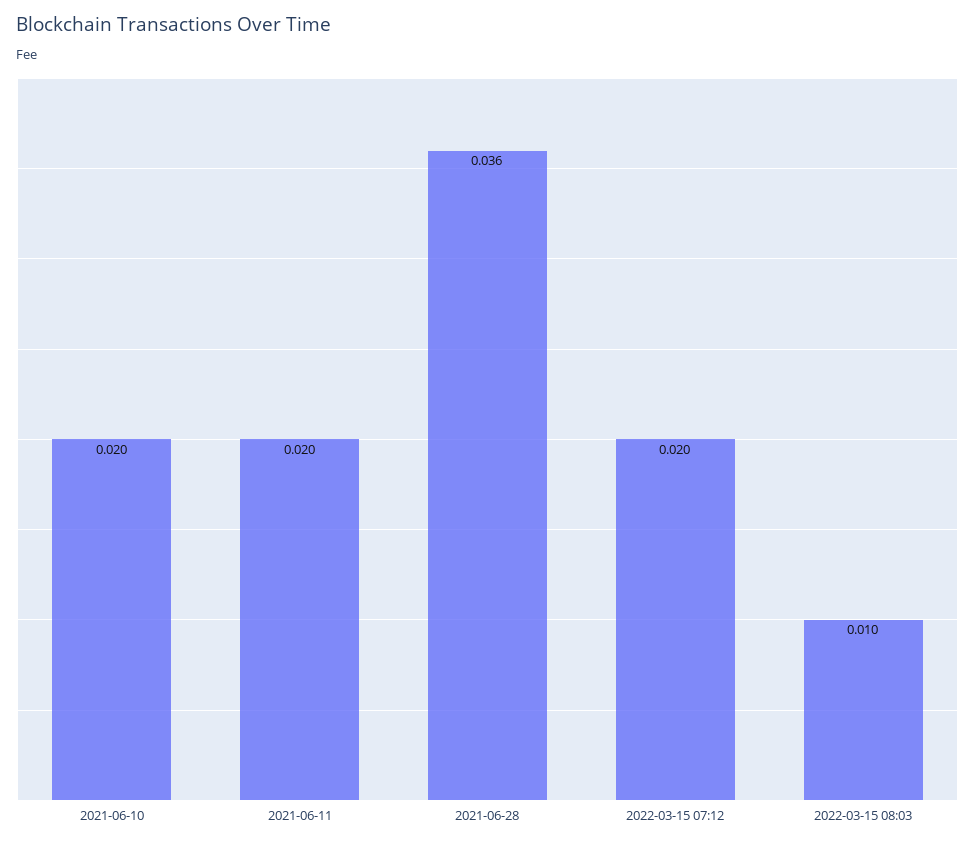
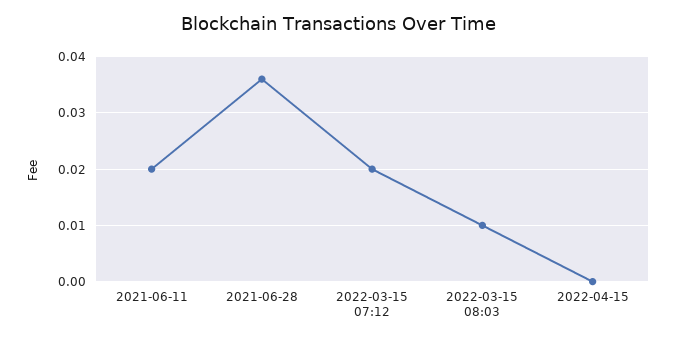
2021-06-10: 0.02 -> none
2022-04-15: none -> 0

